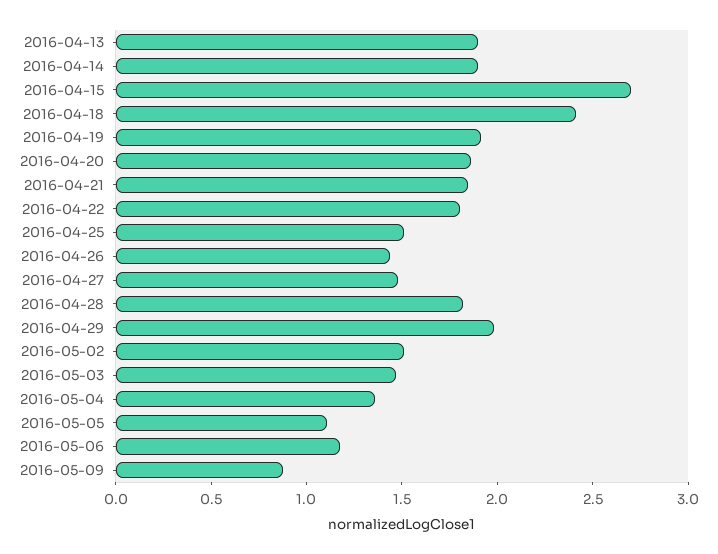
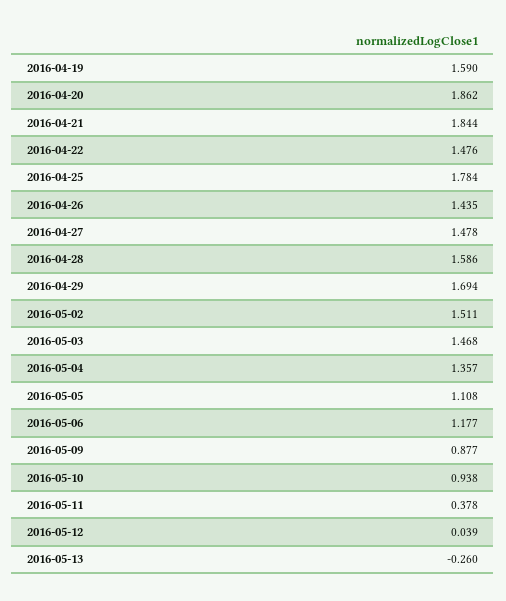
2016-04-13: 1.9 -> none
2016-04-14: 1.9 -> none
2016-04-15: 2.7 -> none
2016-04-18: 2.4 -> none
2016-04-19: 1.9 -> 1.59
2016-04-22: 1.8 -> 1.476
2016-04-25: 1.5 -> 1.784
2016-04-28: 1.8 -> 1.586
2016-04-29: 2 -> 1.694
2016-05-10: none -> 0.938
2016-05-11: none -> 0.378
2016-05-12: none -> 0.039
2016-05-13: none -> -0.26

